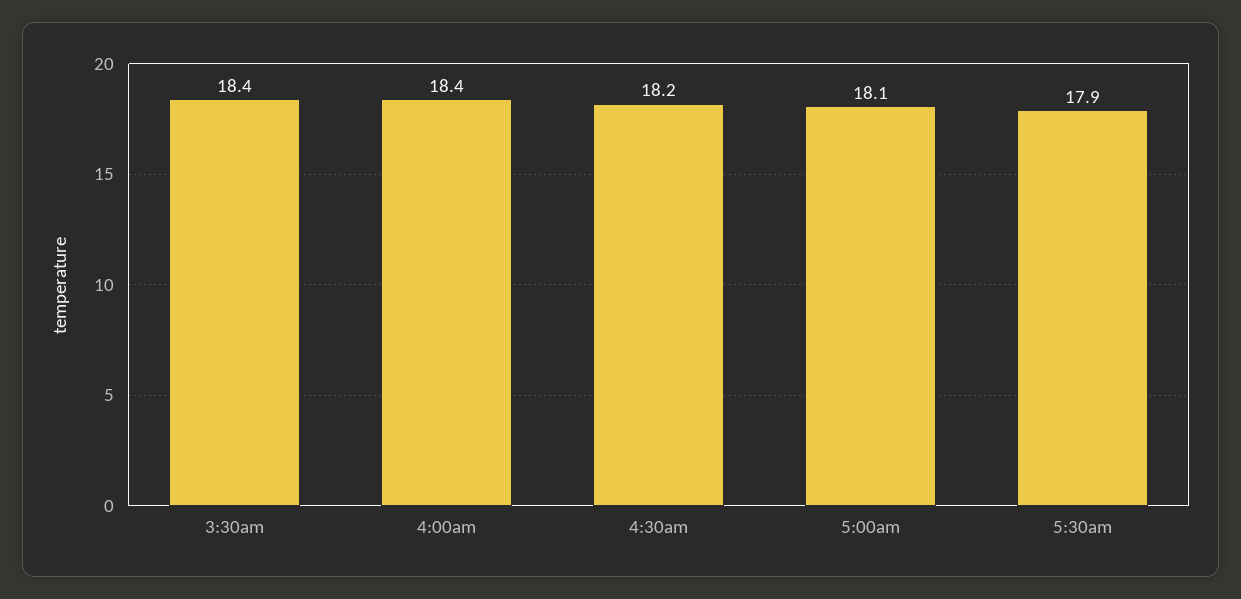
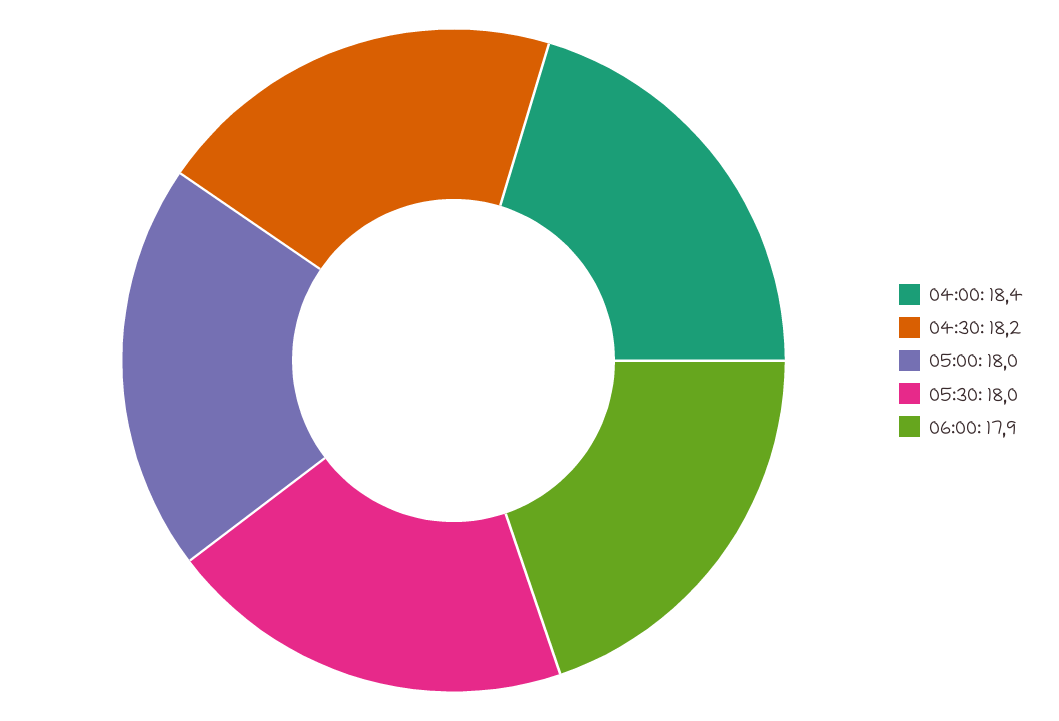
3:30am: 18.4 -> none
5:00am: 18.1 -> 18
5:30am: 17.9 -> 18
06:00: none -> 17.9

